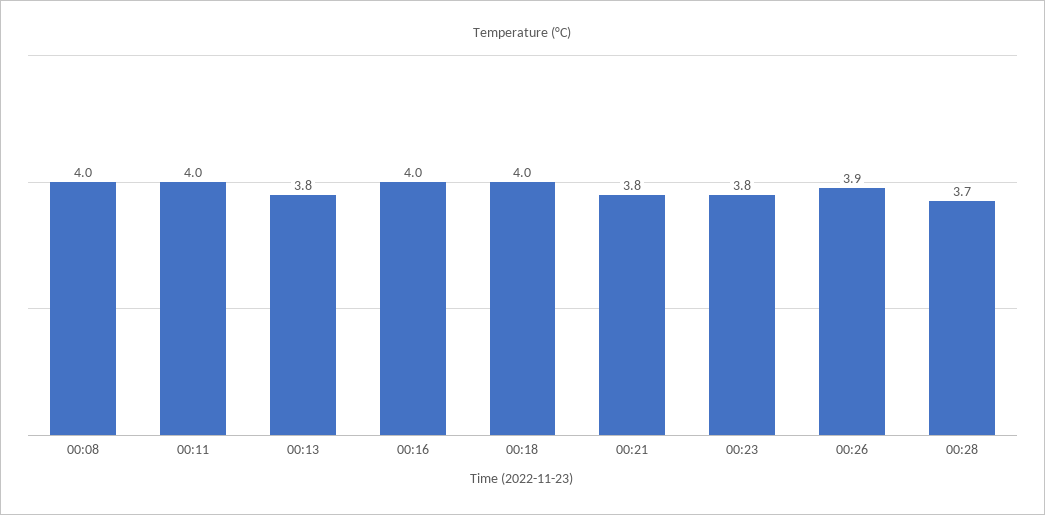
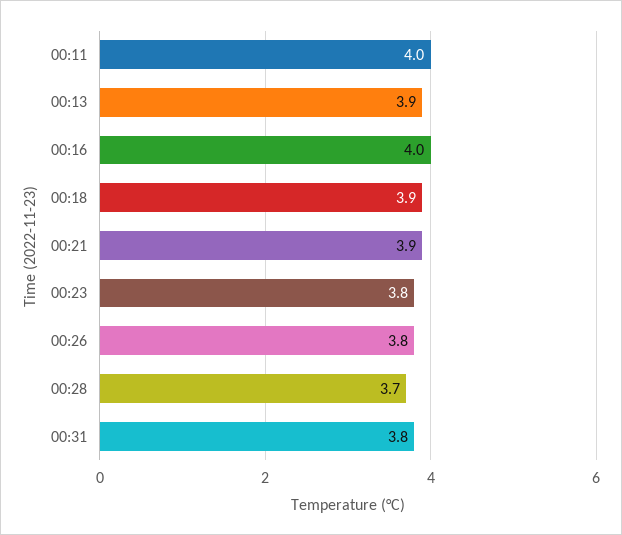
00:08: 4 -> none
00:13: 3.8 -> 3.9
00:18: 4 -> 3.9
00:21: 3.8 -> 3.9
00:26: 3.9 -> 3.8
00:31: none -> 3.8

